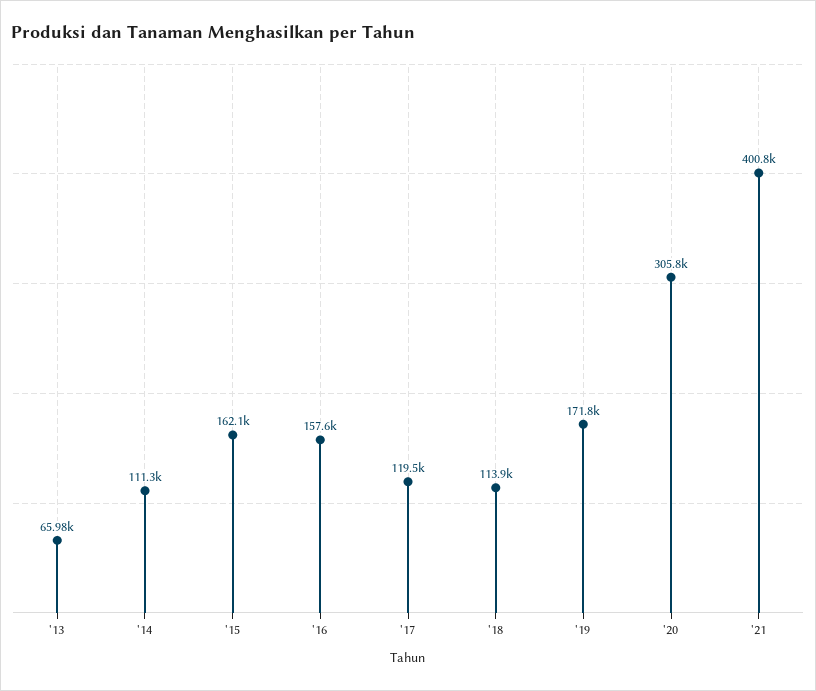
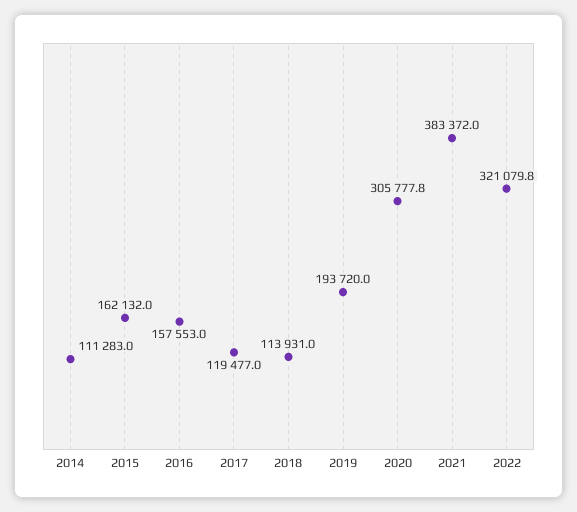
'13: 65980 -> none
'19: 171800 -> 193720
'21: 400800 -> 383372
2022: none -> 321079.8

